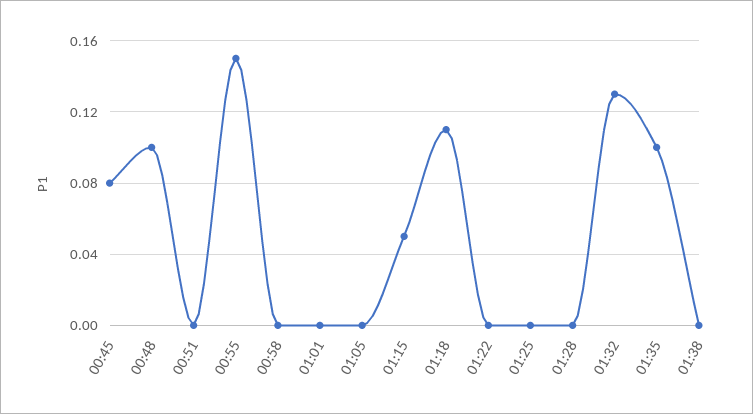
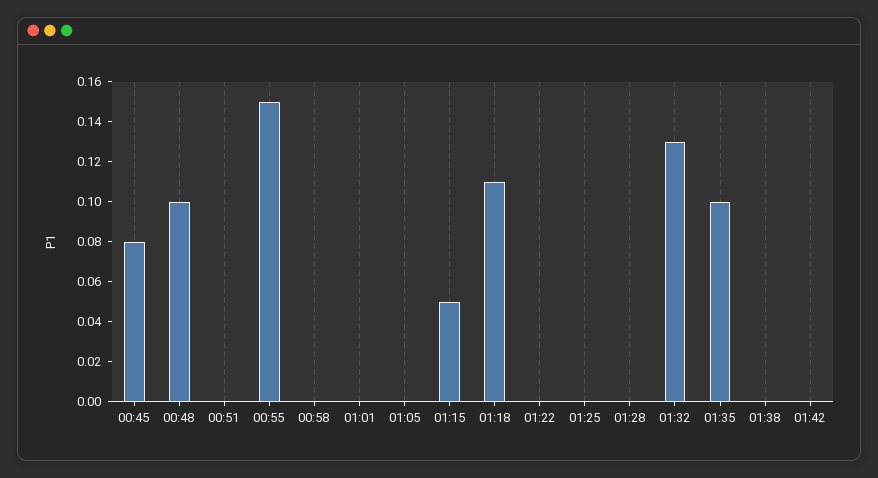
01:42: none -> 0

